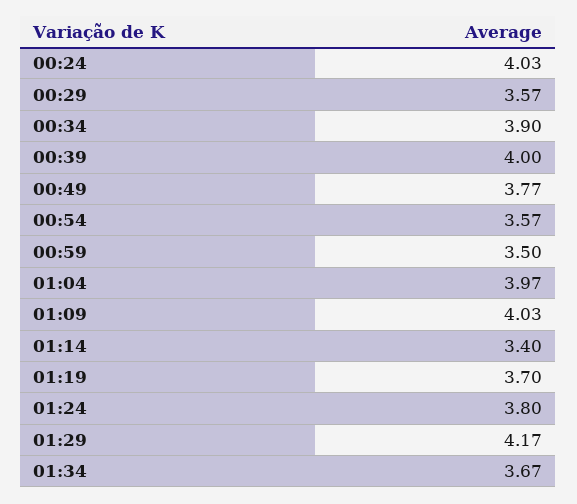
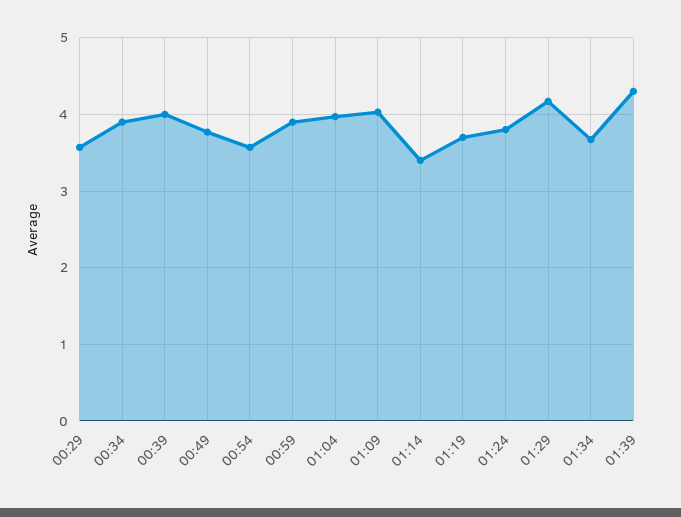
00:24: 4.03 -> none
00:59: 3.5 -> 3.9
01:39: none -> 4.3

